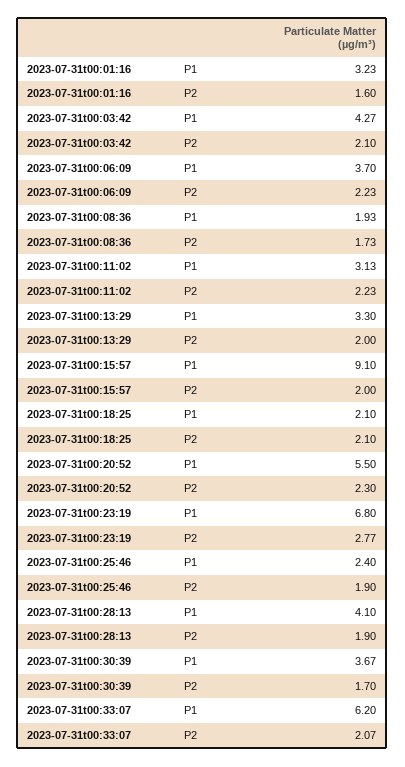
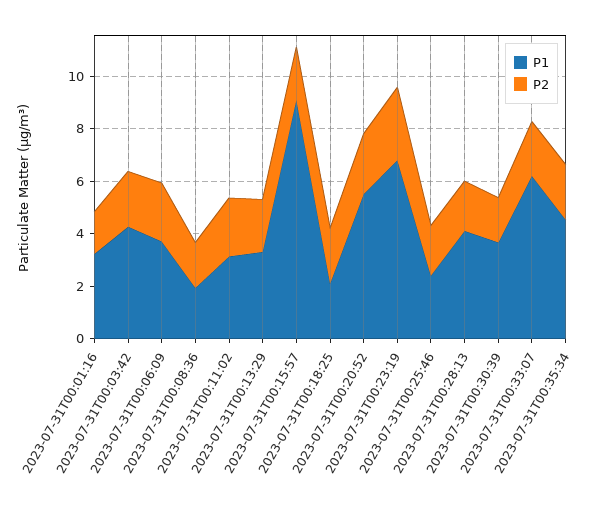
P1, 2023-07-31T00:35:34: none -> 4.5
P2, 2023-07-31T00:35:34: none -> 2

